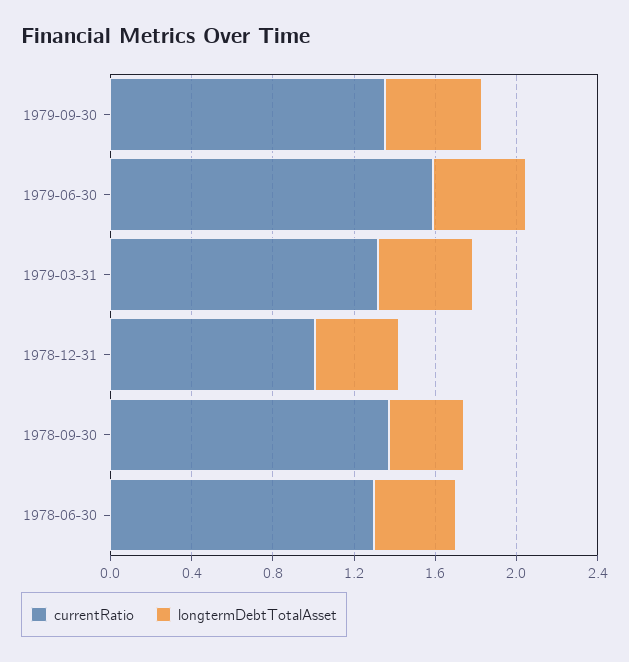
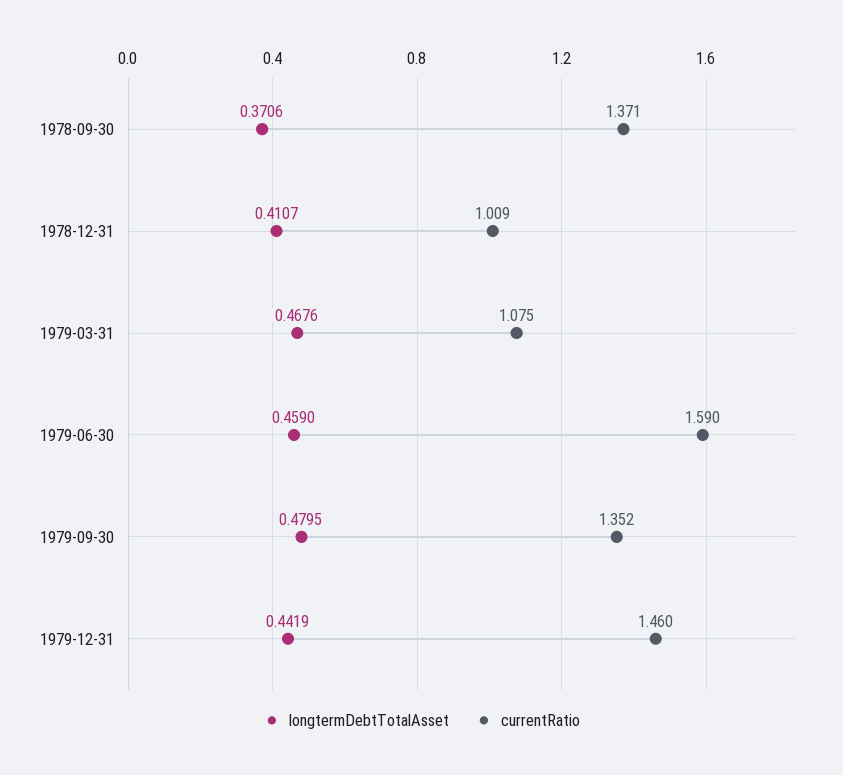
currentRatio, 1979-03-31: 1.3 -> 1.075
currentRatio, 1978-06-30: 1.3 -> none
longtermDebtTotalAsset, 1978-06-30: 0.4 -> none
longtermDebtTotalAsset, 1979-12-31: none -> 0.4419
currentRatio, 1979-12-31: none -> 1.46

